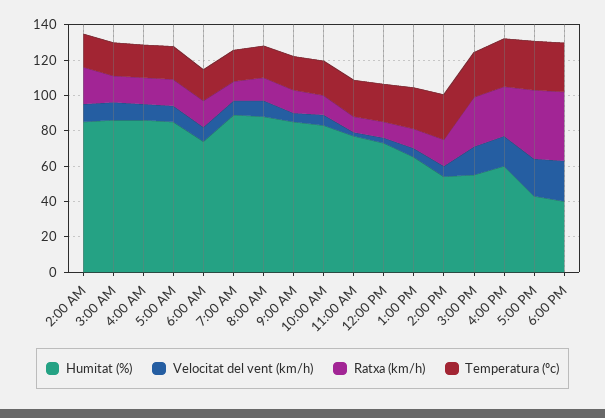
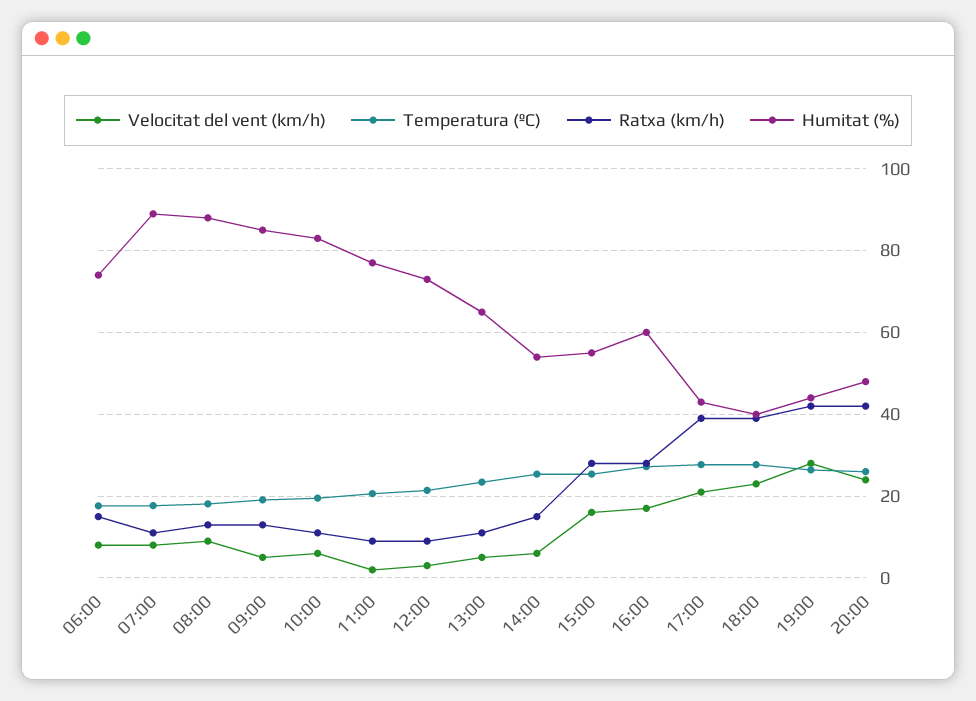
Humitat (%), 2:00 AM: 85 -> none
Velocitat del vent (km/h), 2:00 AM: 10 -> none
Ratxa (km/h), 2:00 AM: 20 -> none
Temperatura (ºc), 2:00 AM: 20 -> none
Humitat (%), 3:00 AM: 85 -> none
Velocitat del vent (km/h), 3:00 AM: 10 -> none
Ratxa (km/h), 3:00 AM: 15 -> none
Temperatura (ºc), 3:00 AM: 20 -> none
Humitat (%), 4:00 AM: 85 -> none
Velocitat del vent (km/h), 4:00 AM: 10 -> none
Ratxa (km/h), 4:00 AM: 15 -> none
Temperatura (ºc), 4:00 AM: 20 -> none
Humitat (%), 5:00 AM: 85 -> none
Velocitat del vent (km/h), 5:00 AM: 10 -> none
Ratxa (km/h), 5:00 AM: 15 -> none
Temperatura (ºc), 5:00 AM: 20 -> none
Velocitat del vent (km/h), 19:00: none -> 28
Temperatura (ºc), 19:00: none -> 26
Ratxa (km/h), 19:00: none -> 42
Humitat (%), 19:00: none -> 44
Velocitat del vent (km/h), 20:00: none -> 24
Temperatura (ºc), 20:00: none -> 26
Ratxa (km/h), 20:00: none -> 42
Humitat (%), 20:00: none -> 48

